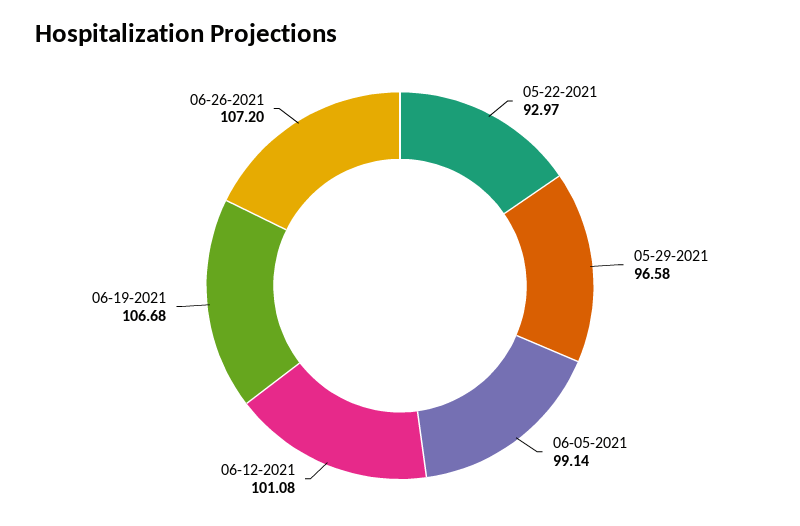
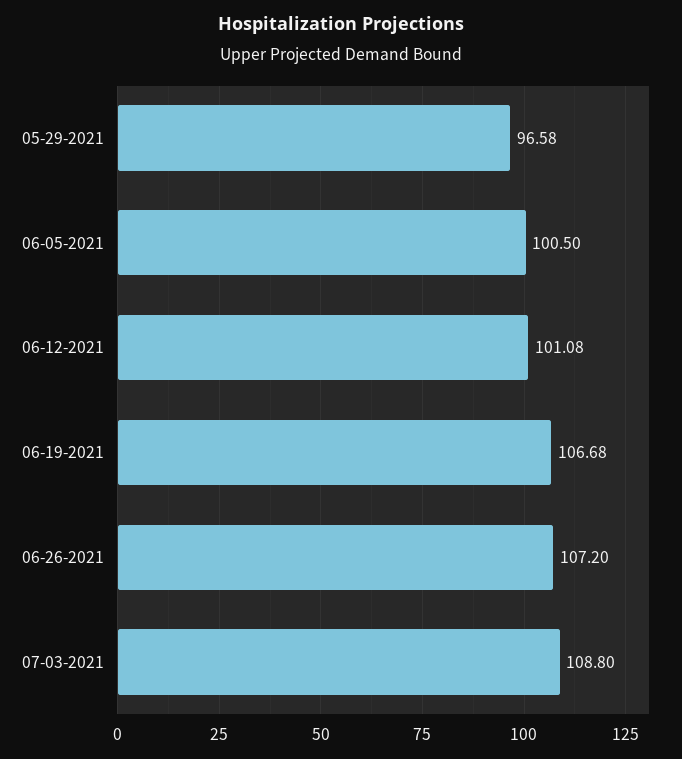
05-22-2021: 92.97 -> none
06-05-2021: 99.14 -> 100.5
07-03-2021: none -> 108.8

